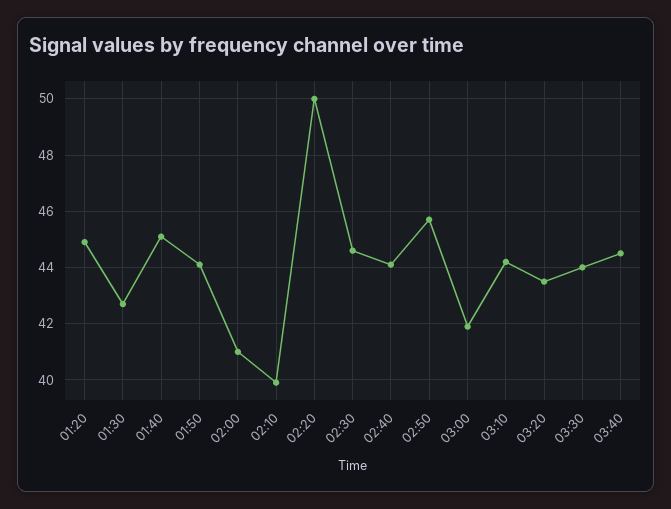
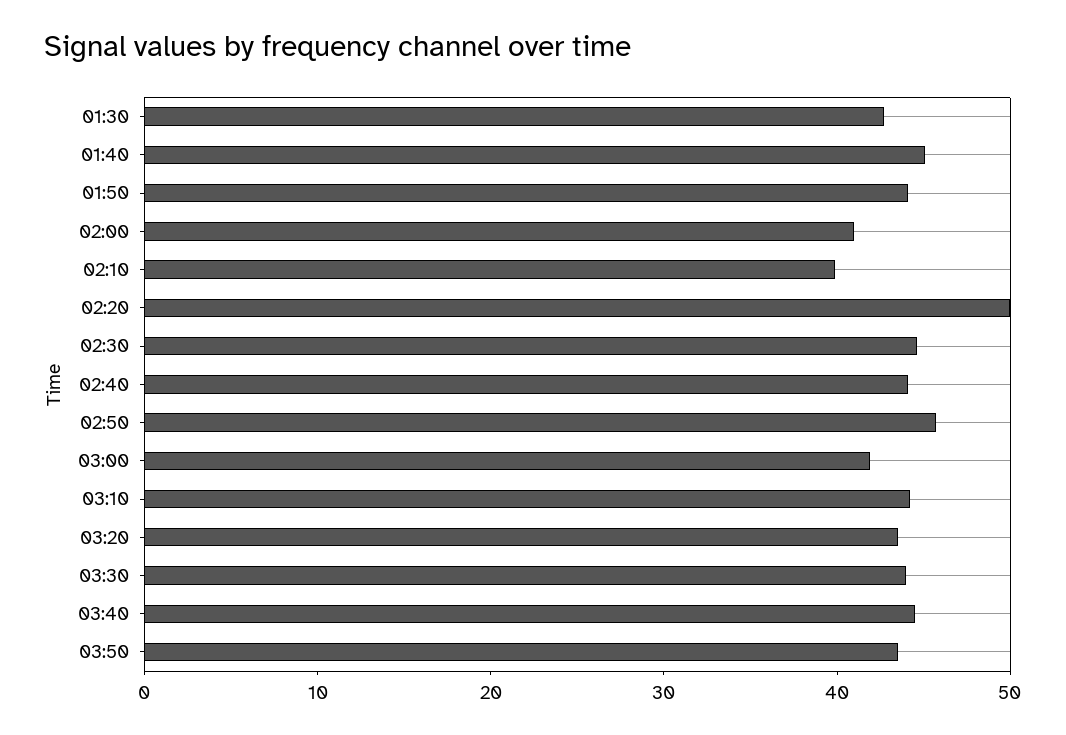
01:20: 45 -> none
03:50: none -> 44

